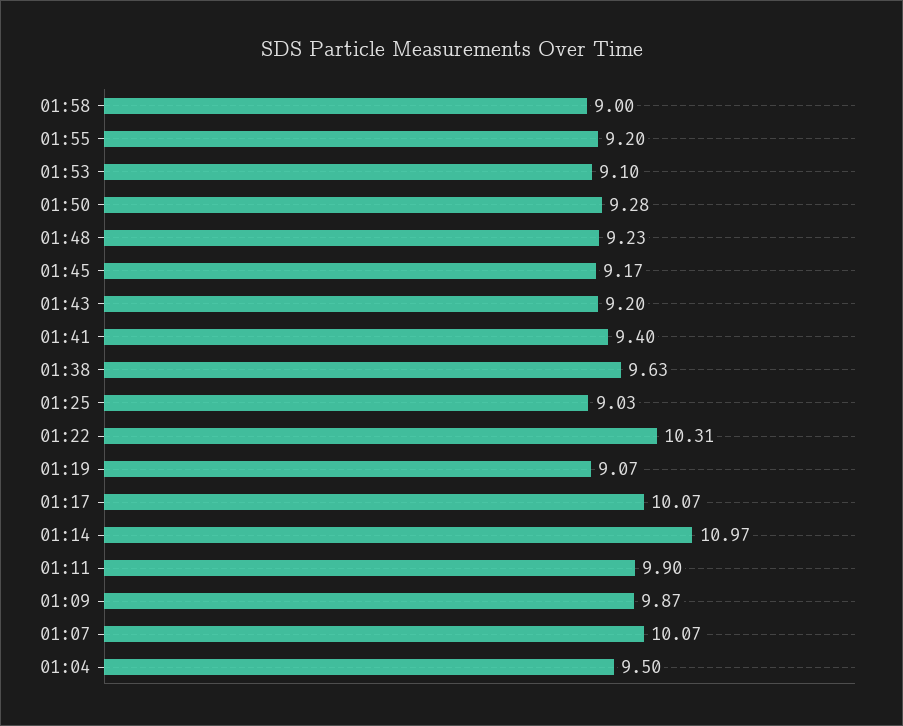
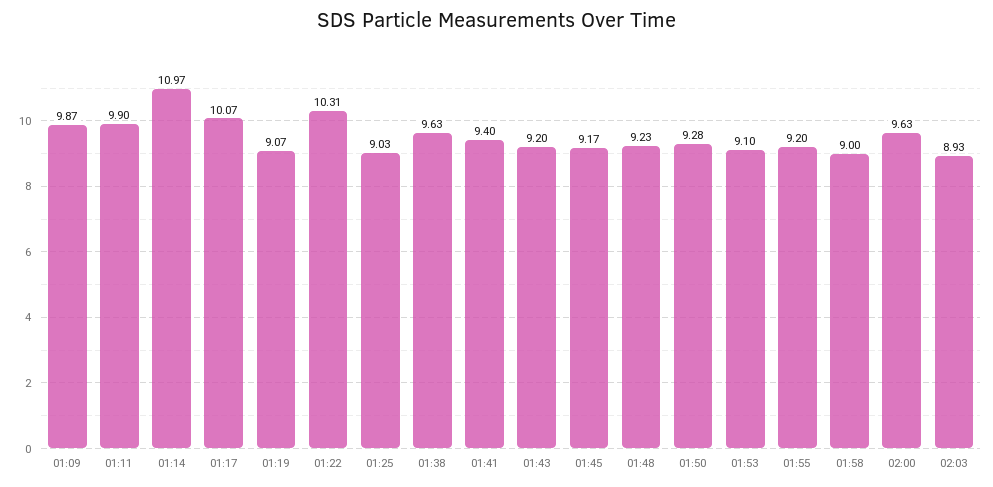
01:07: 10.07 -> none
01:04: 9.5 -> none
02:00: none -> 9.63
02:03: none -> 8.93

